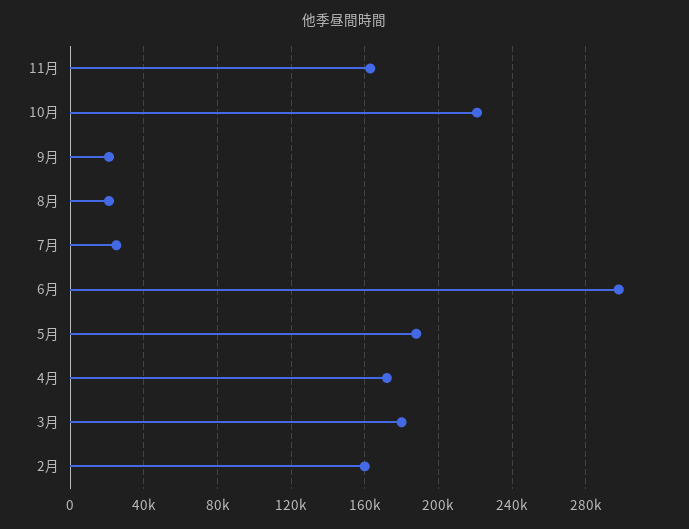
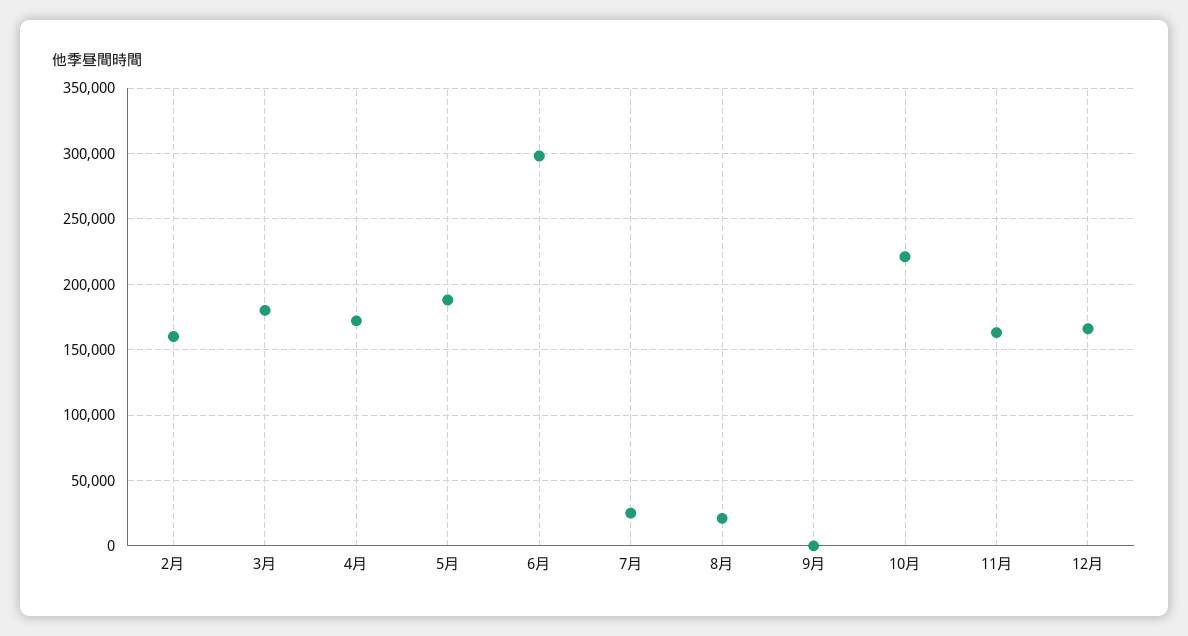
9月: 20000 -> 0
12月: none -> 165000

